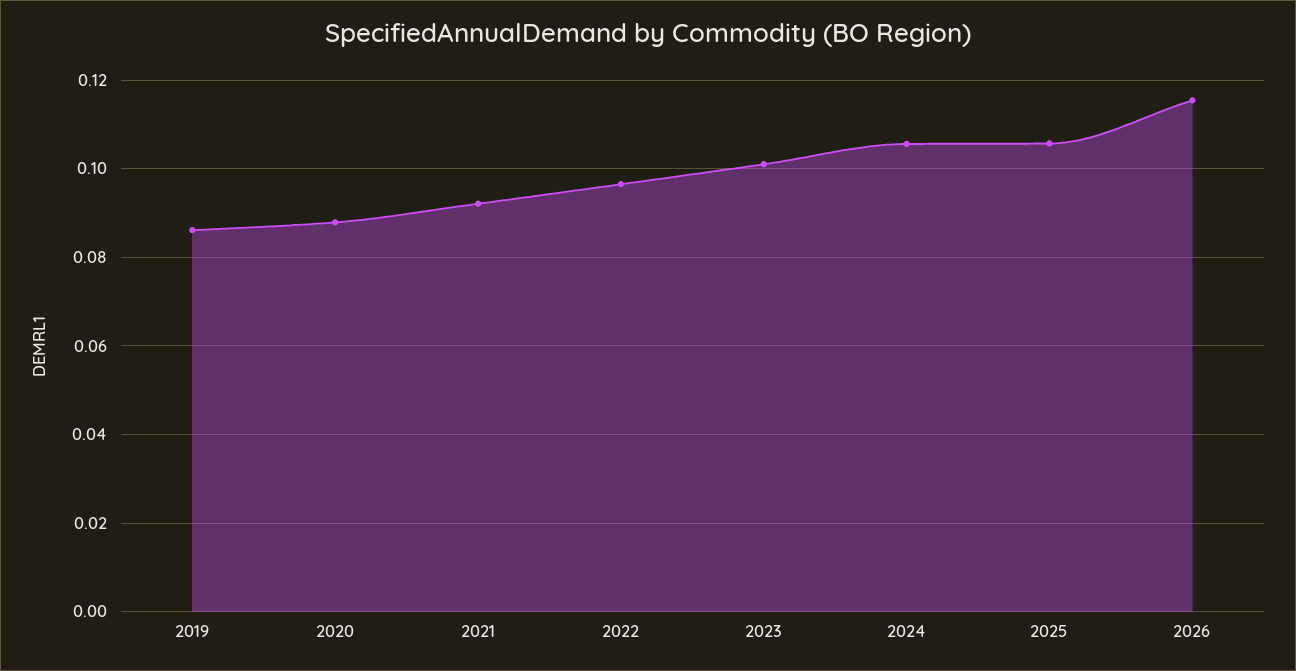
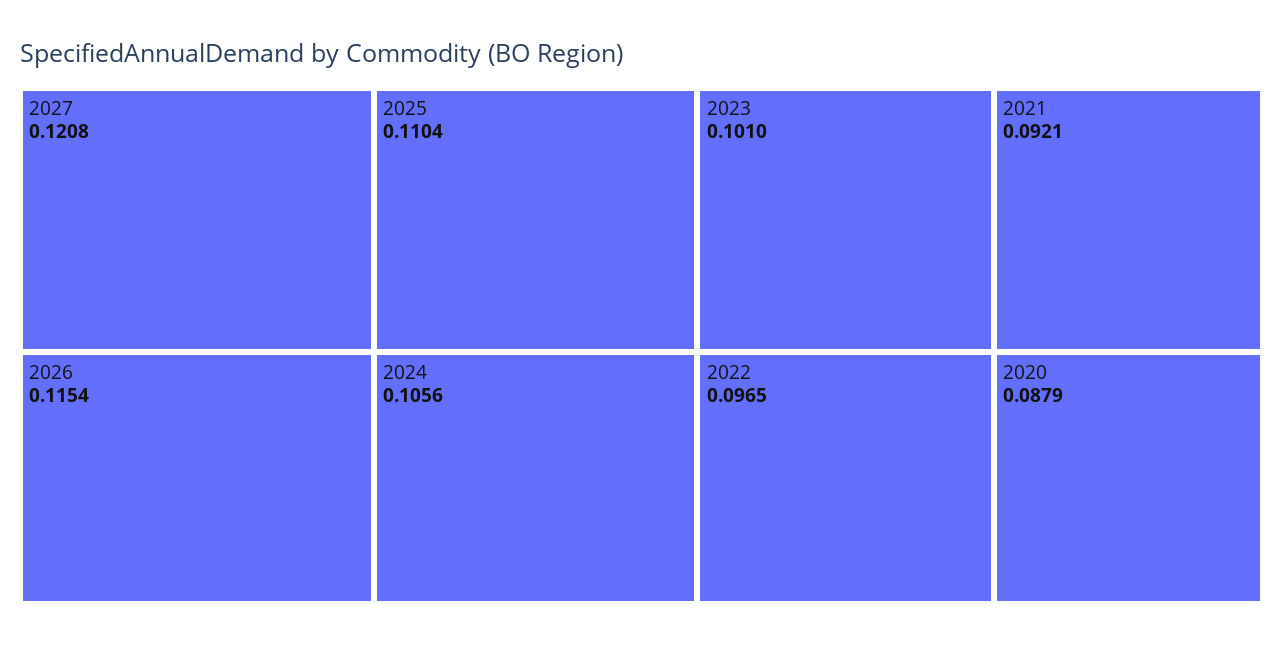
2019: 0.086 -> none
2025: 0.106 -> 0.1104
2027: none -> 0.1208

